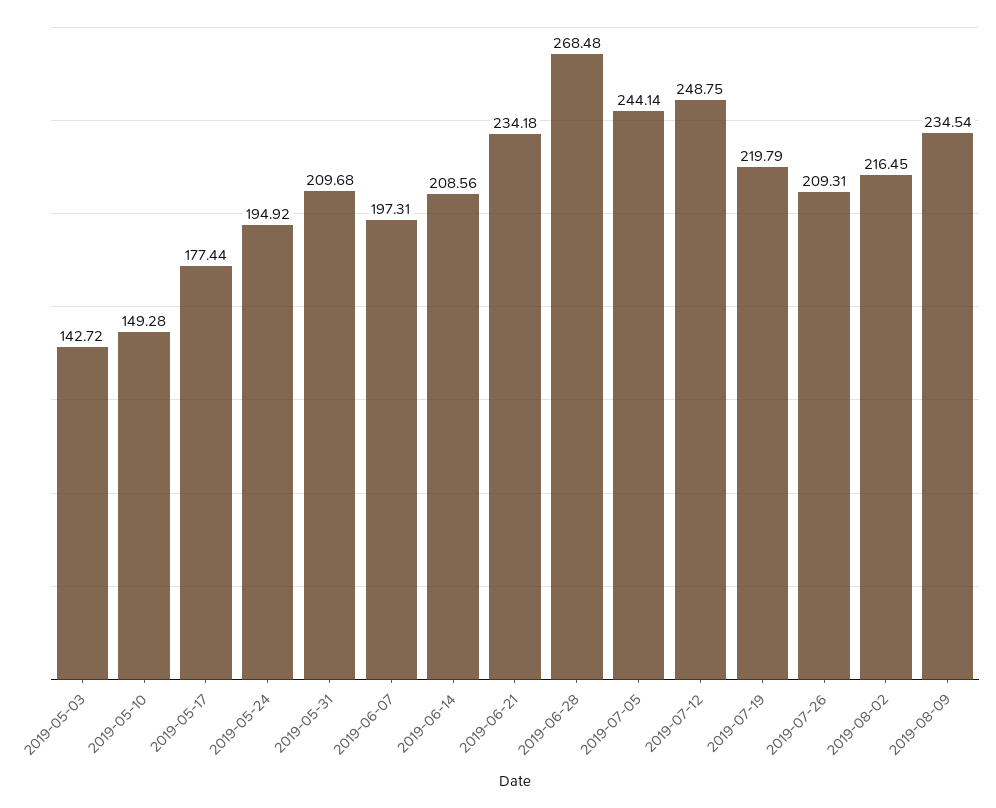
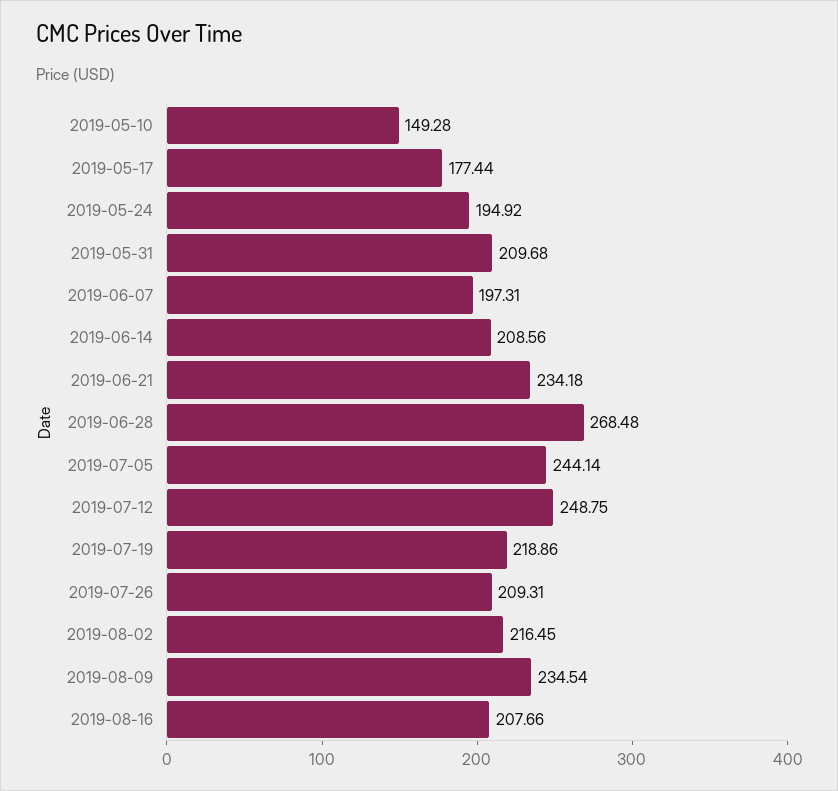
2019-05-03: 142.72 -> none
2019-07-19: 219.79 -> 218.86
2019-08-16: none -> 207.66

